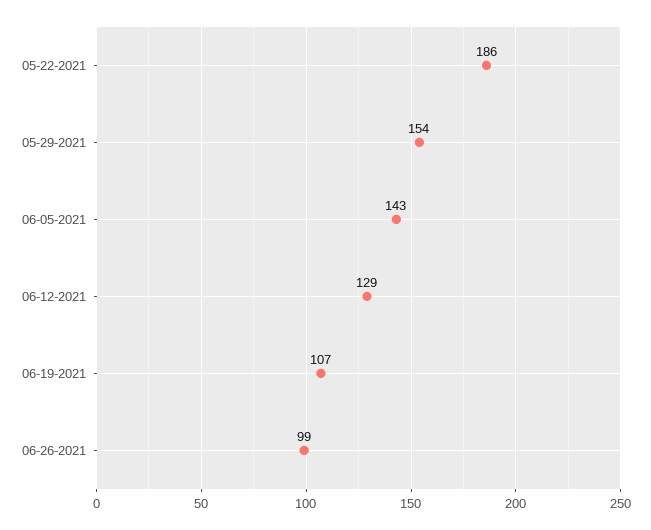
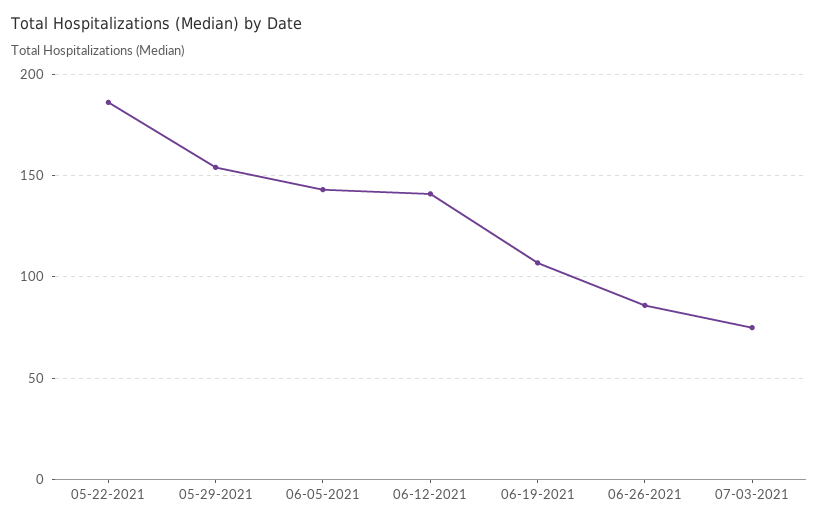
06-12-2021: 129 -> 140
06-26-2021: 99 -> 85
07-03-2021: none -> 75

